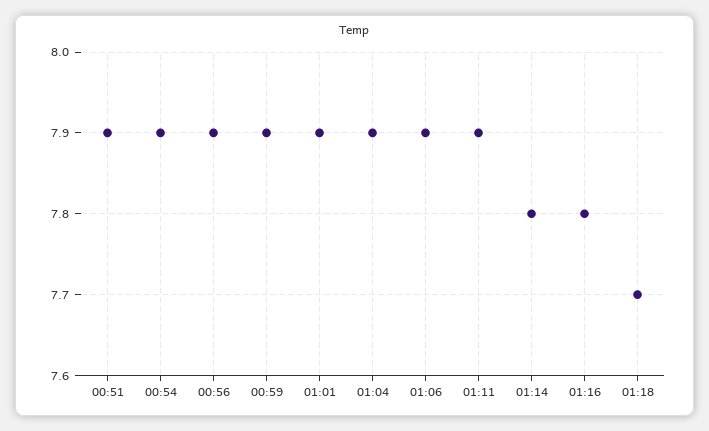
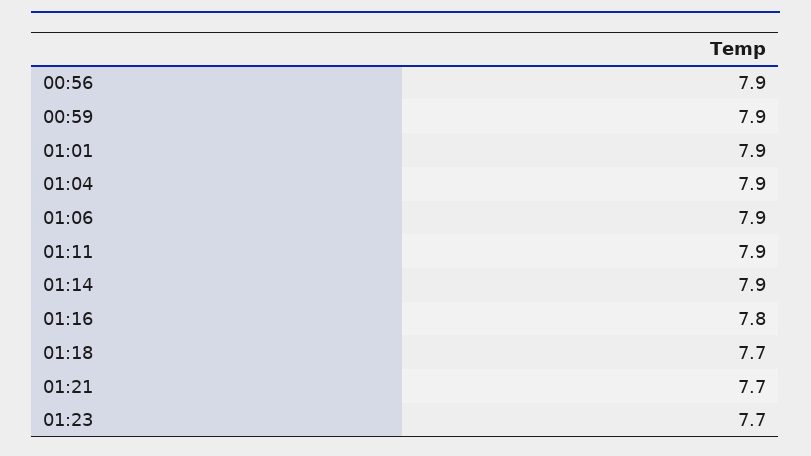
00:51: 7.9 -> none
00:54: 7.9 -> none
01:14: 7.8 -> 7.9
01:21: none -> 7.7
01:23: none -> 7.7

